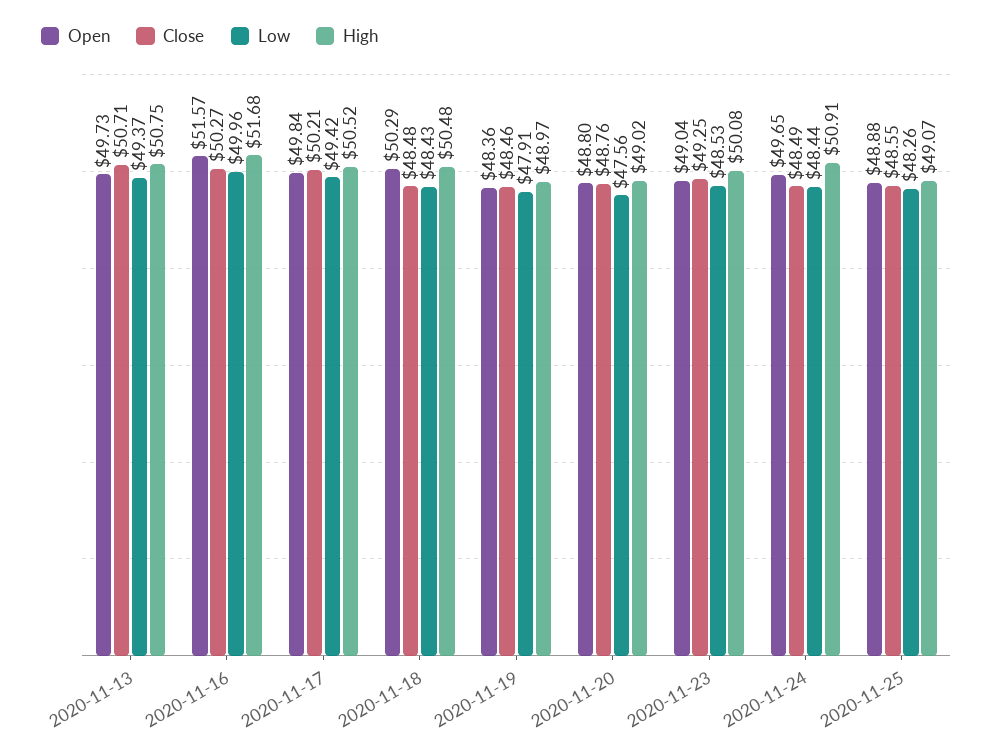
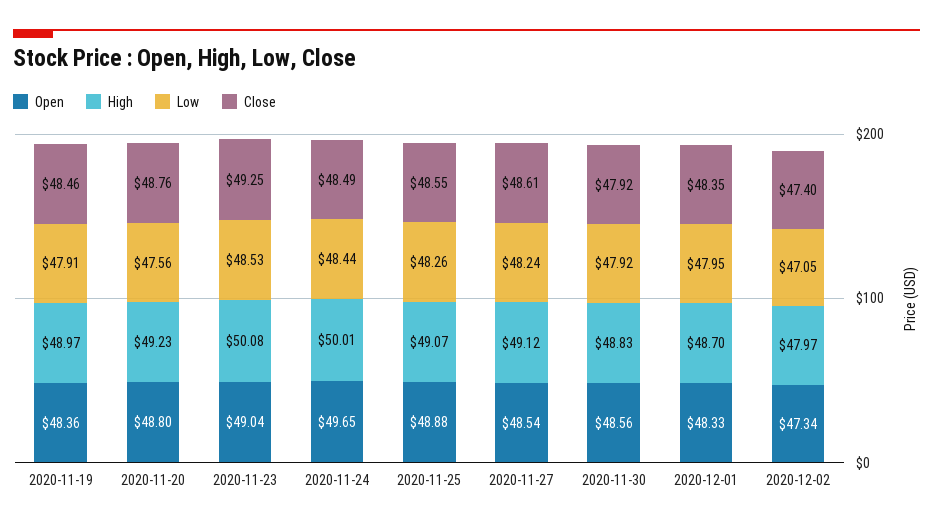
Open, 2020-11-13: 49.73 -> none
Close, 2020-11-13: 50.71 -> none
Low, 2020-11-13: 49.37 -> none
High, 2020-11-13: 50.75 -> none
Open, 2020-11-16: 51.57 -> none
Close, 2020-11-16: 50.27 -> none
Low, 2020-11-16: 49.96 -> none
High, 2020-11-16: 51.68 -> none
Open, 2020-11-17: 49.84 -> none
Close, 2020-11-17: 50.21 -> none
Low, 2020-11-17: 49.42 -> none
High, 2020-11-17: 50.52 -> none
Open, 2020-11-18: 50.29 -> none
Close, 2020-11-18: 48.48 -> none
Low, 2020-11-18: 48.43 -> none
High, 2020-11-18: 50.48 -> none
High, 2020-11-20: 49.02 -> 49.23
High, 2020-11-24: 50.91 -> 50.01
Open, 2020-11-27: none -> 48.54
High, 2020-11-27: none -> 49.12
Low, 2020-11-27: none -> 48.24
Close, 2020-11-27: none -> 48.61
Open, 2020-11-30: none -> 48.56
High, 2020-11-30: none -> 48.83
Low, 2020-11-30: none -> 47.92
Close, 2020-11-30: none -> 47.92
Open, 2020-12-01: none -> 48.33
High, 2020-12-01: none -> 48.7
Low, 2020-12-01: none -> 47.95
Close, 2020-12-01: none -> 48.35
Open, 2020-12-02: none -> 47.34
High, 2020-12-02: none -> 47.97
Low, 2020-12-02: none -> 47.05
Close, 2020-12-02: none -> 47.4

